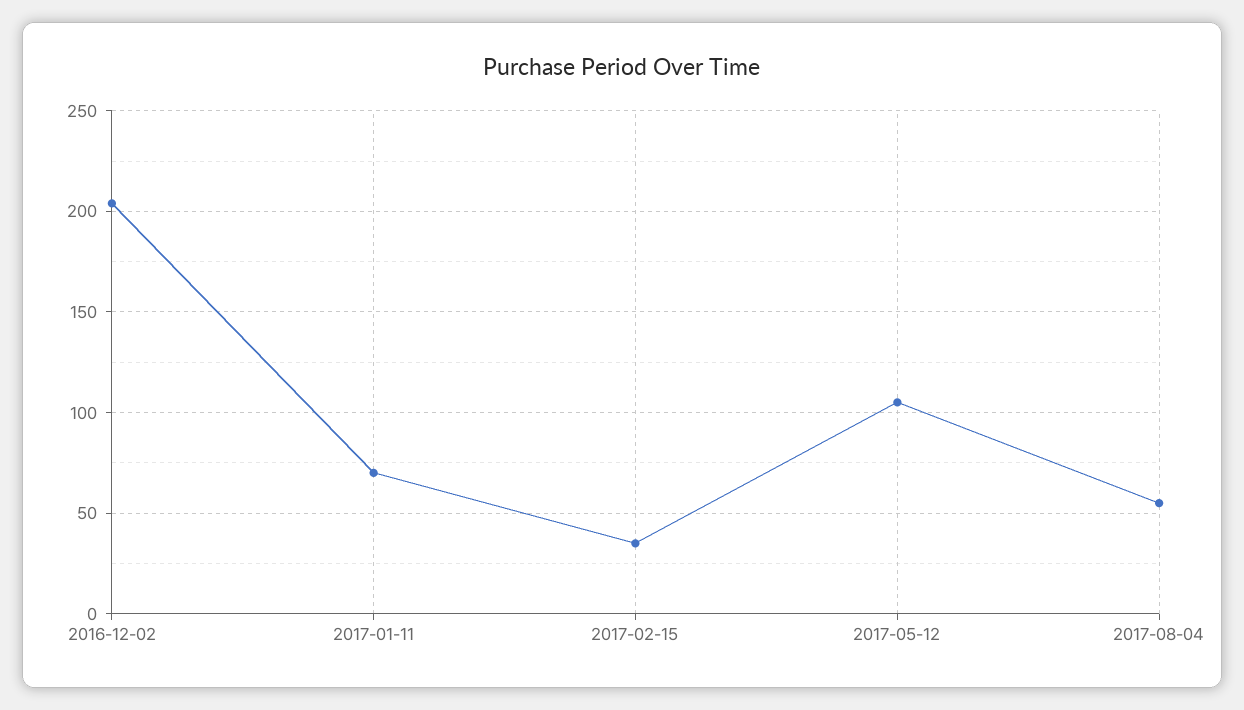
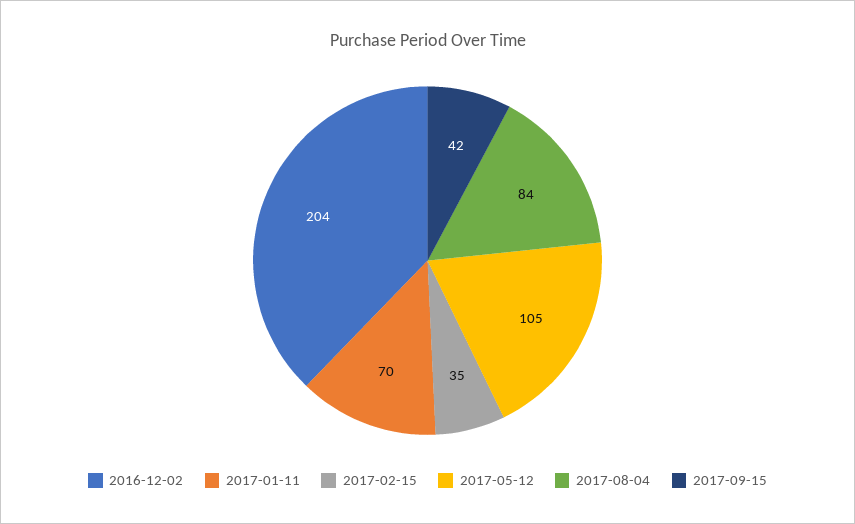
2017-08-04: 55 -> 84
2017-09-15: none -> 42

